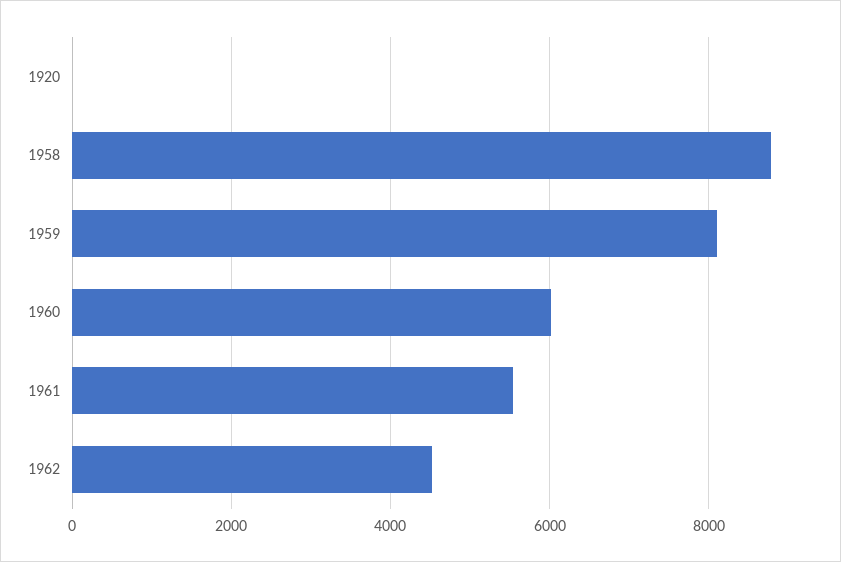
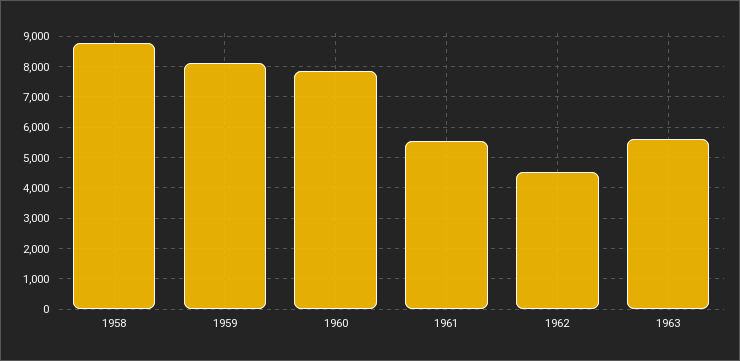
1920: 0 -> none
1960: 6000 -> 7800
1963: none -> 5600

